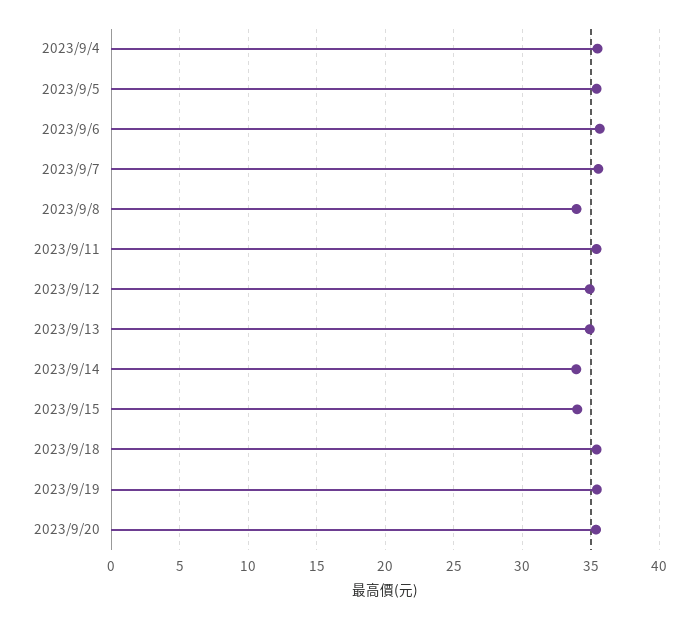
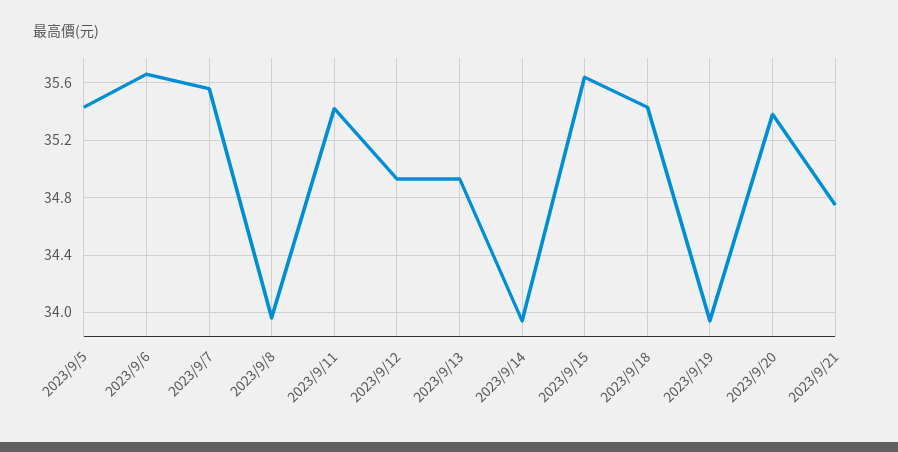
2023/9/4: 35.5 -> none
2023/9/15: 34 -> 35.65
2023/9/19: 35.5 -> 33.95
2023/9/21: none -> 34.75

